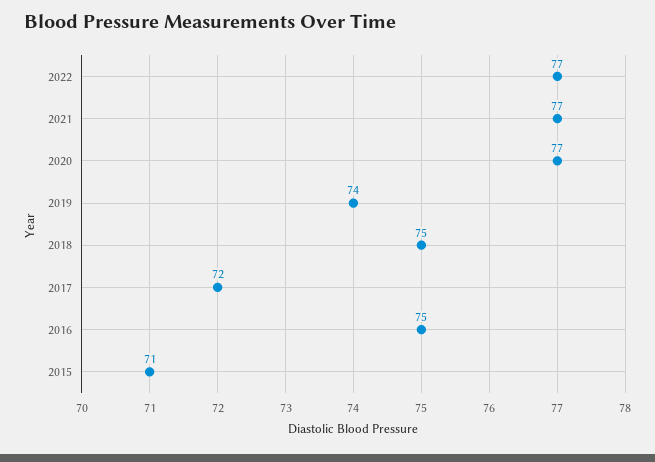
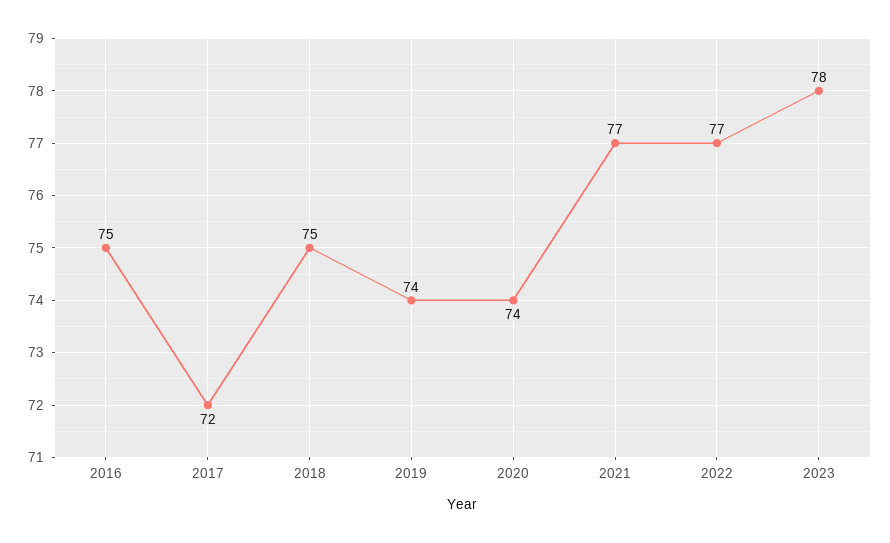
2020: 77 -> 74
2015: 71 -> none
2023: none -> 78

